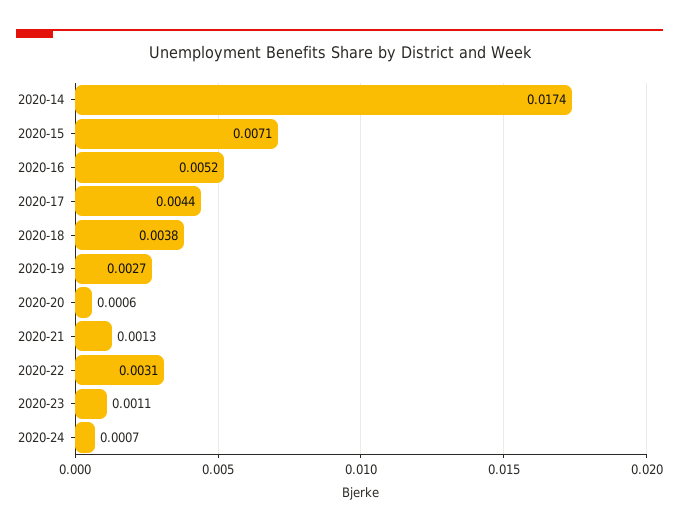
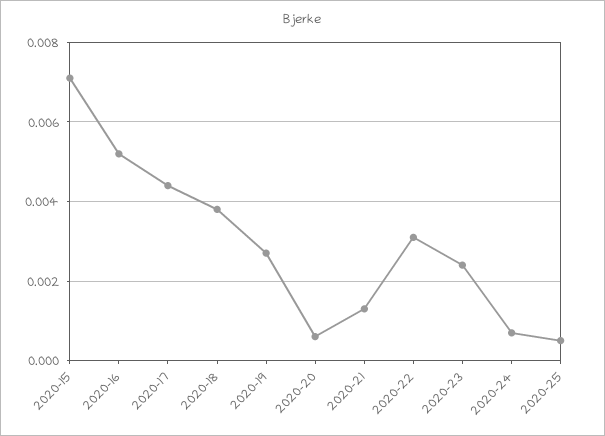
2020-14: 0.0174 -> none
2020-23: 0.0011 -> 0.0025
2020-25: none -> 0.0005

